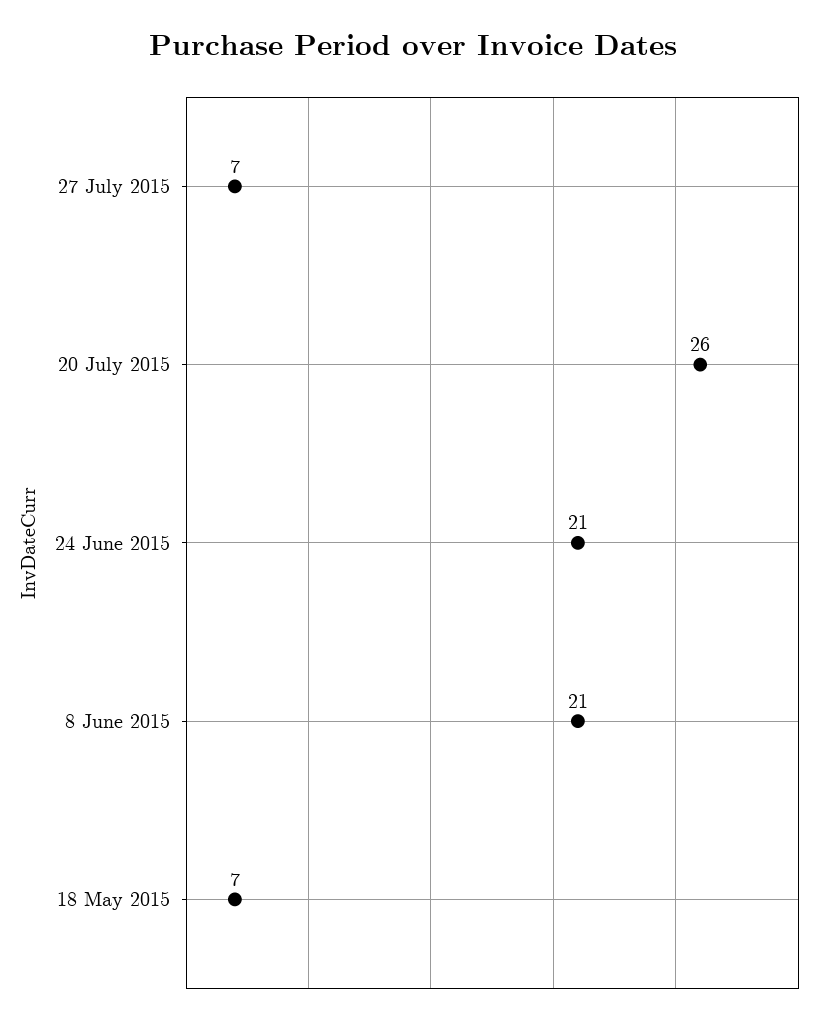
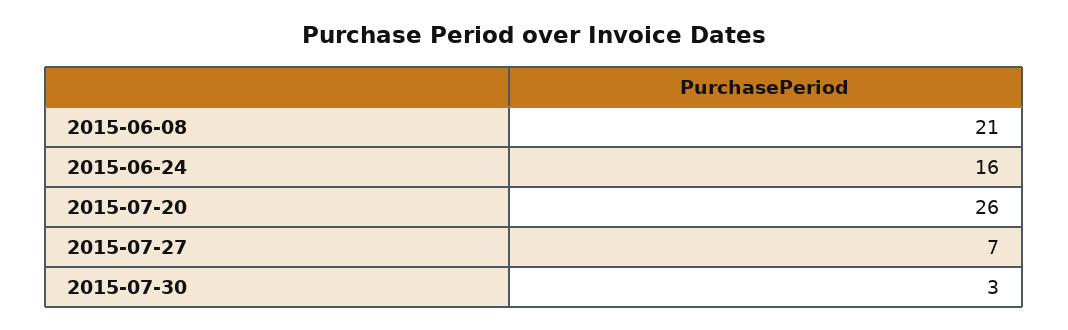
24 June 2015: 21 -> 16
18 May 2015: 7 -> none
2015-07-30: none -> 3

